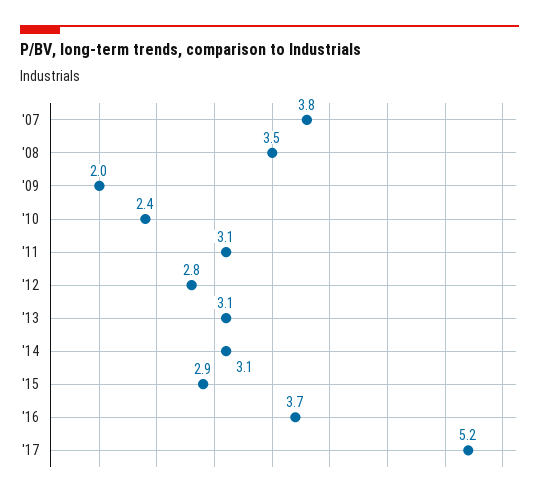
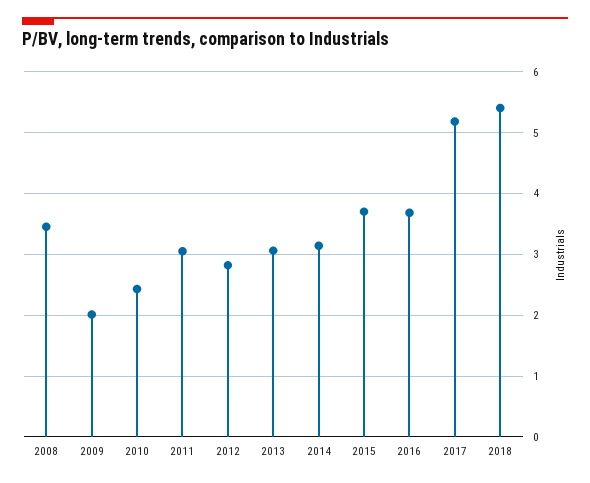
'07: 3.8 -> none
'15: 2.9 -> 3.7
2018: none -> 5.4

